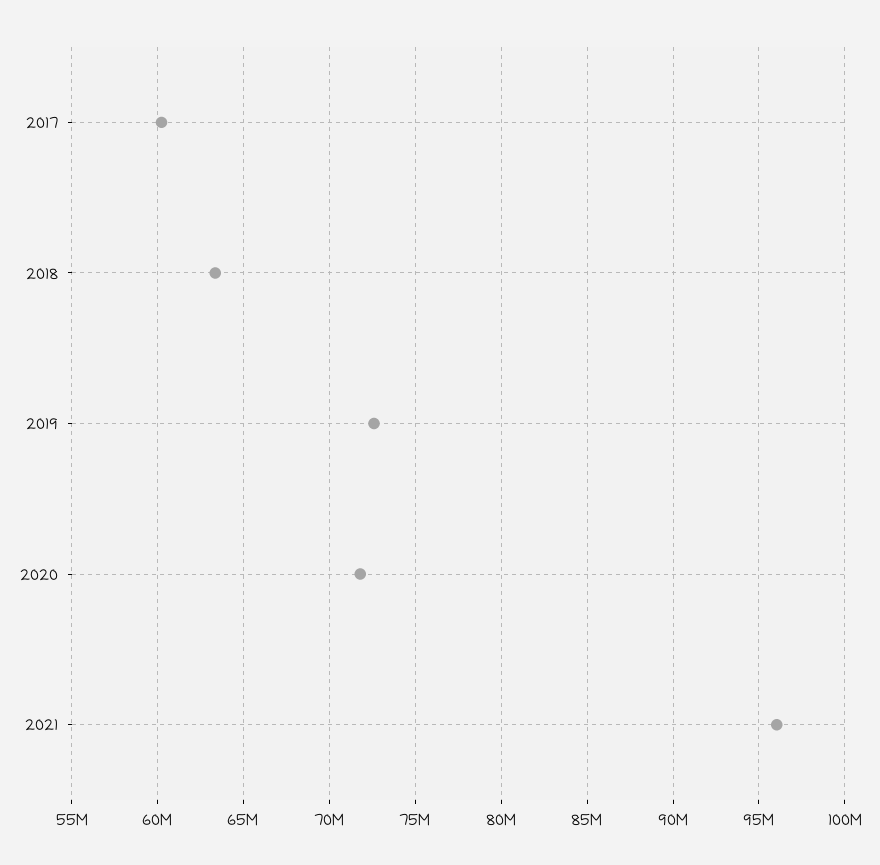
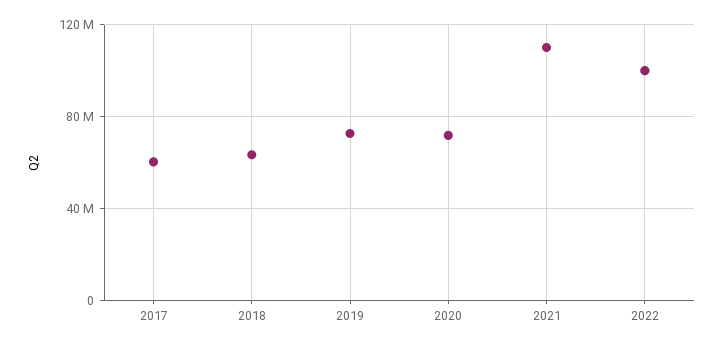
2021: 96000000 -> 110000000
2022: none -> 100000000

